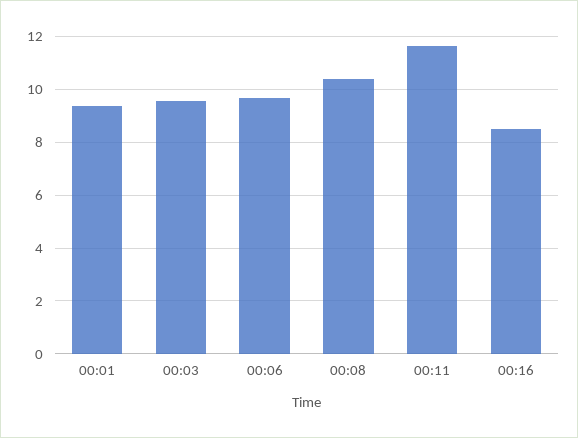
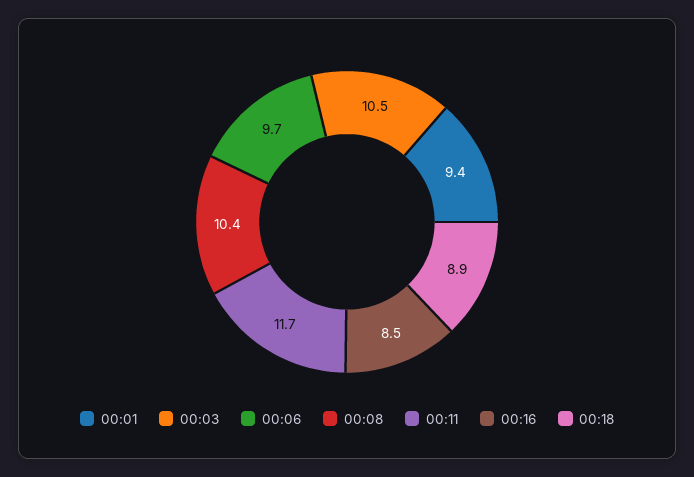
00:03: 9.5 -> 10.5
00:18: none -> 8.9

